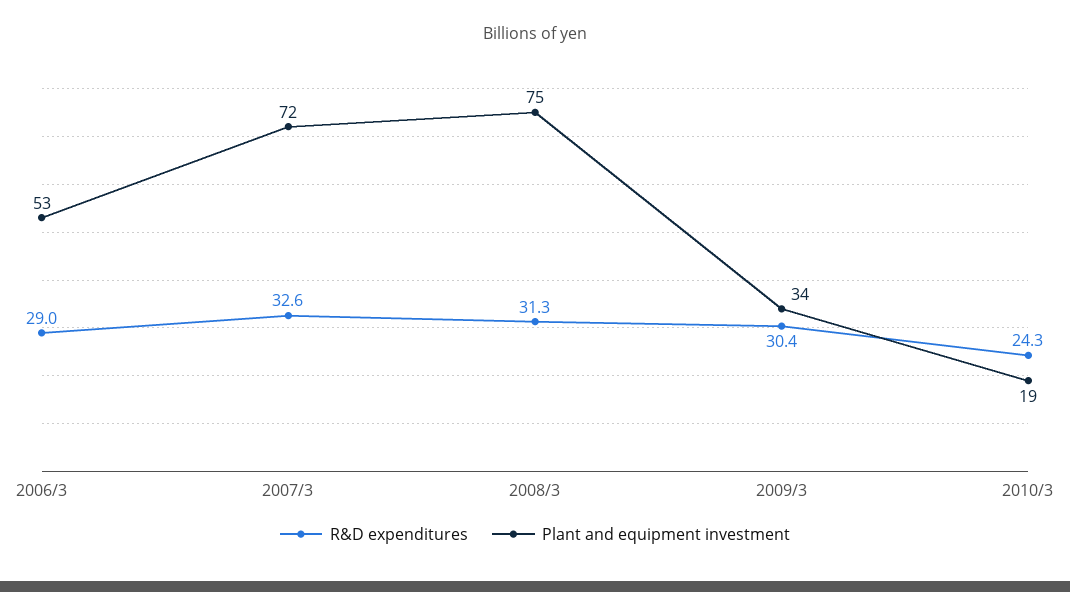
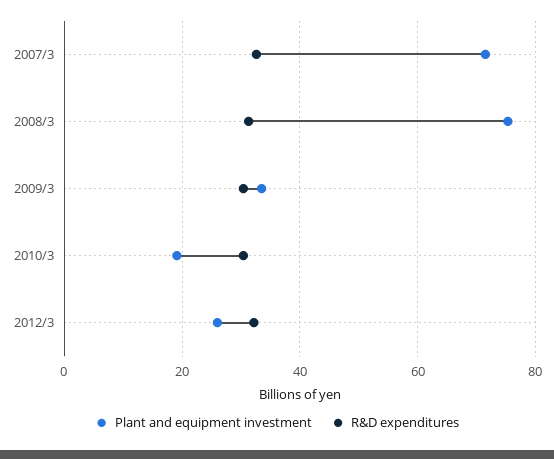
R&D expenditures, 2006/3: 29 -> none
Plant and equipment investment, 2006/3: 53 -> none
R&D expenditures, 2010/3: 24.3 -> 30
Plant and equipment investment, 2012/3: none -> 26
R&D expenditures, 2012/3: none -> 32

